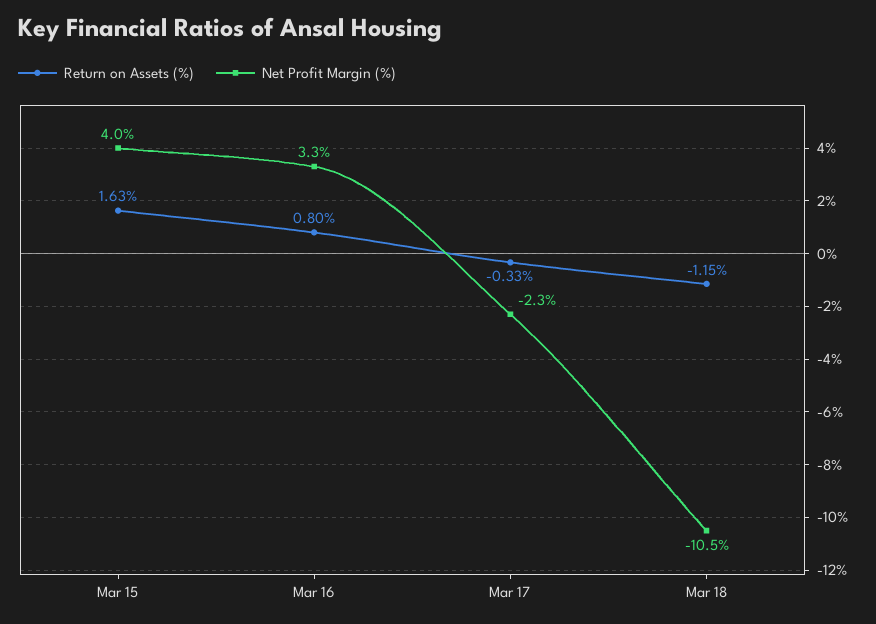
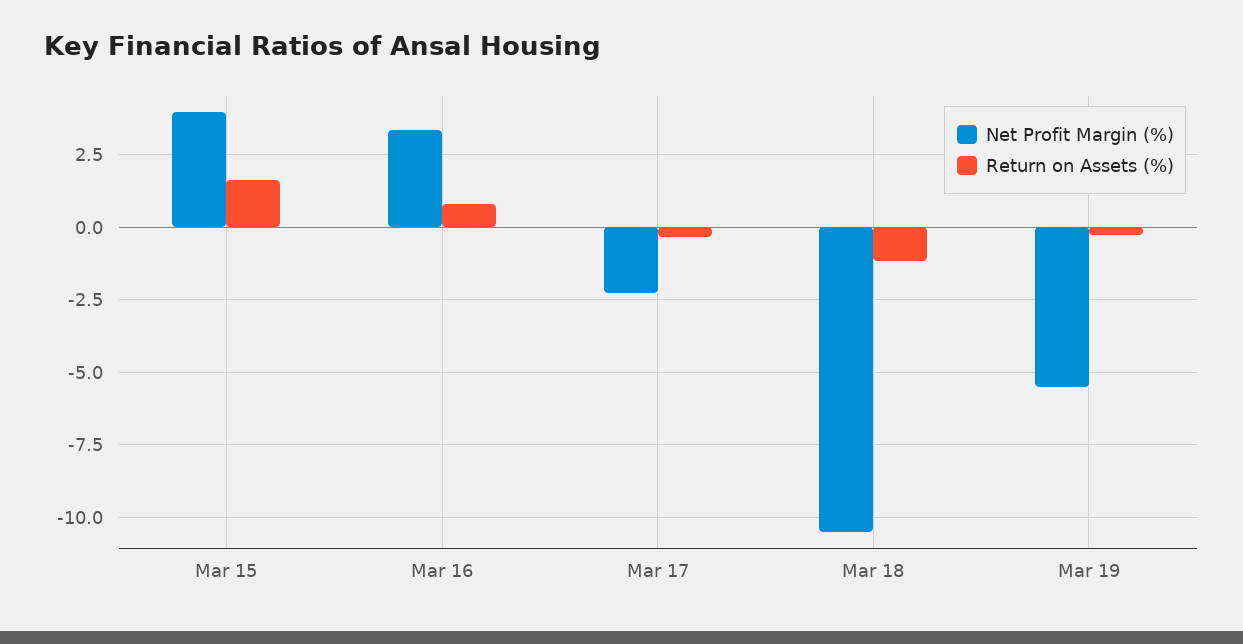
Net Profit Margin (%), Mar 19: none -> -5.5
Return on Assets (%), Mar 19: none -> -0.25

